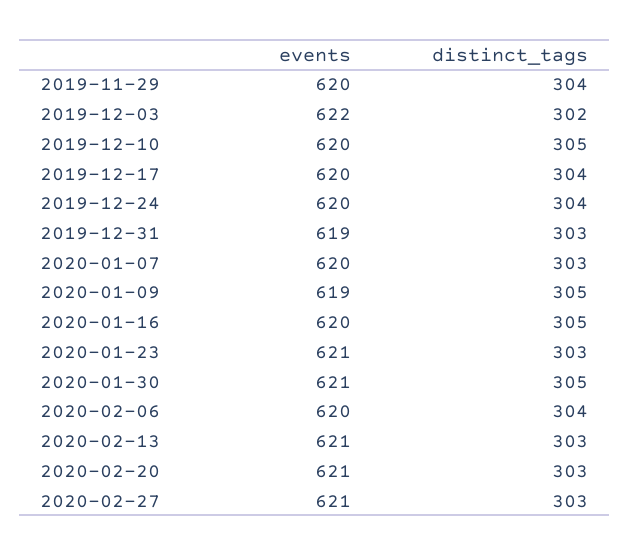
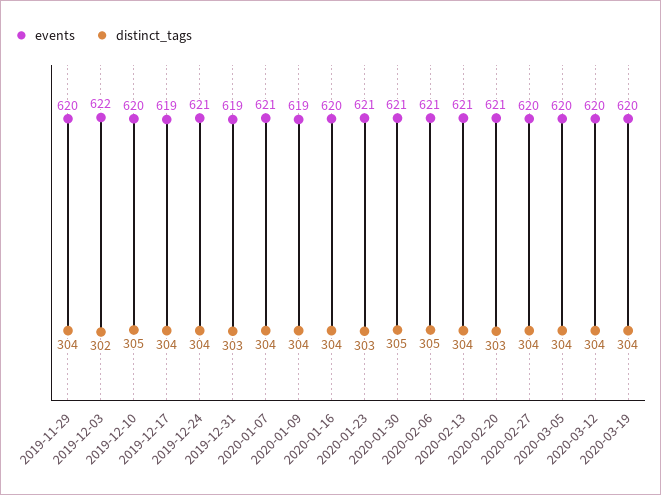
events, 2019-12-17: 620 -> 619
events, 2019-12-24: 620 -> 621
events, 2020-01-07: 620 -> 621
distinct_tags, 2020-01-07: 303 -> 304
distinct_tags, 2020-01-09: 305 -> 304
distinct_tags, 2020-01-16: 305 -> 304
events, 2020-02-06: 620 -> 621
distinct_tags, 2020-02-06: 304 -> 305
distinct_tags, 2020-02-13: 303 -> 304
events, 2020-02-27: 621 -> 620
distinct_tags, 2020-02-27: 303 -> 304
events, 2020-03-05: none -> 620
distinct_tags, 2020-03-05: none -> 304
events, 2020-03-12: none -> 620
distinct_tags, 2020-03-12: none -> 304
events, 2020-03-19: none -> 620
distinct_tags, 2020-03-19: none -> 304

